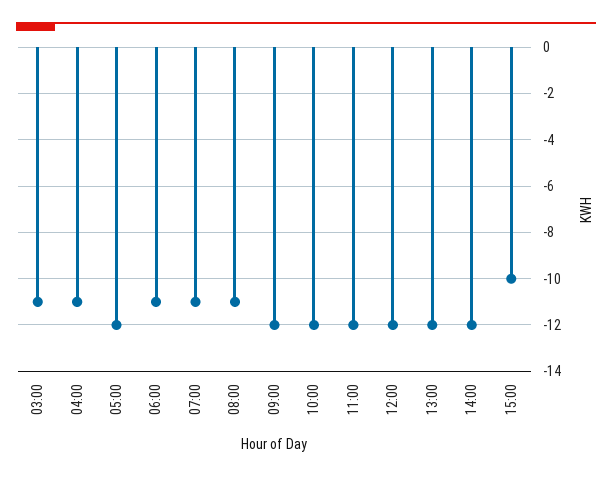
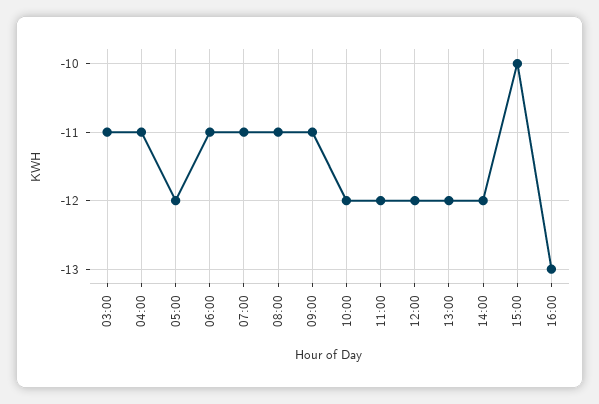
09:00: -12 -> -11
16:00: none -> -13

